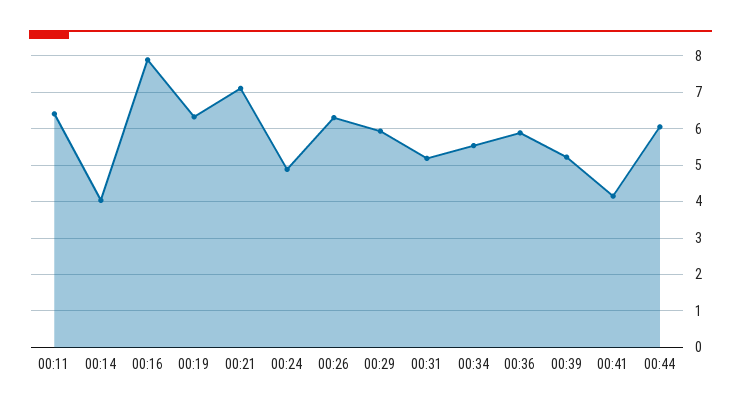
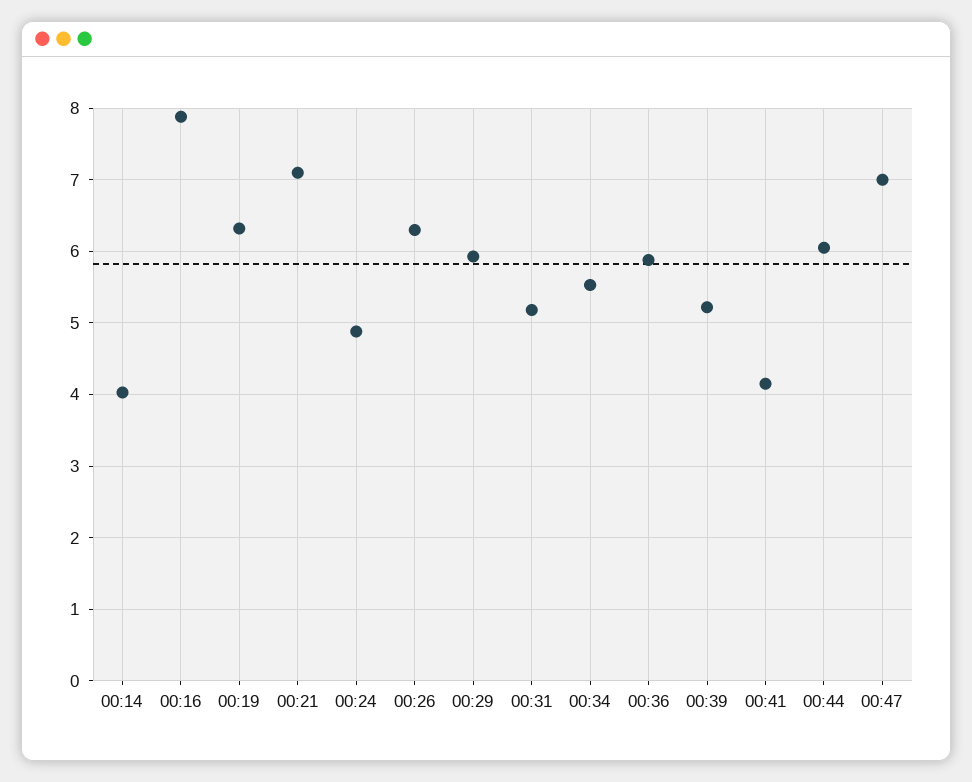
00:11: 6.4 -> none
00:47: none -> 7

